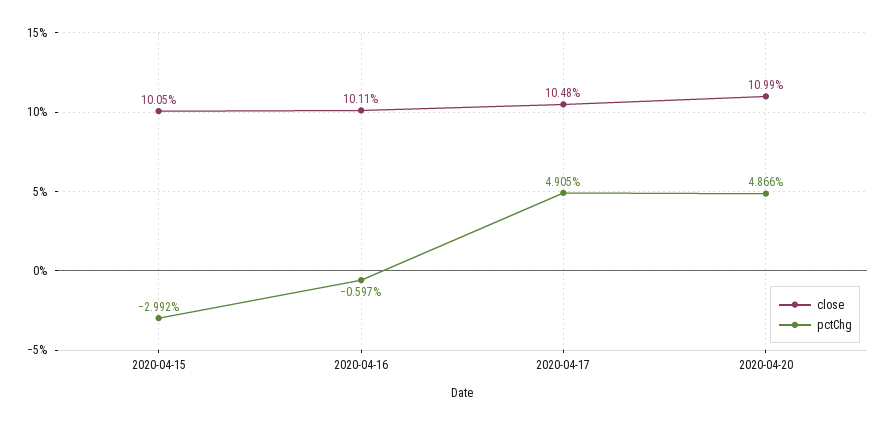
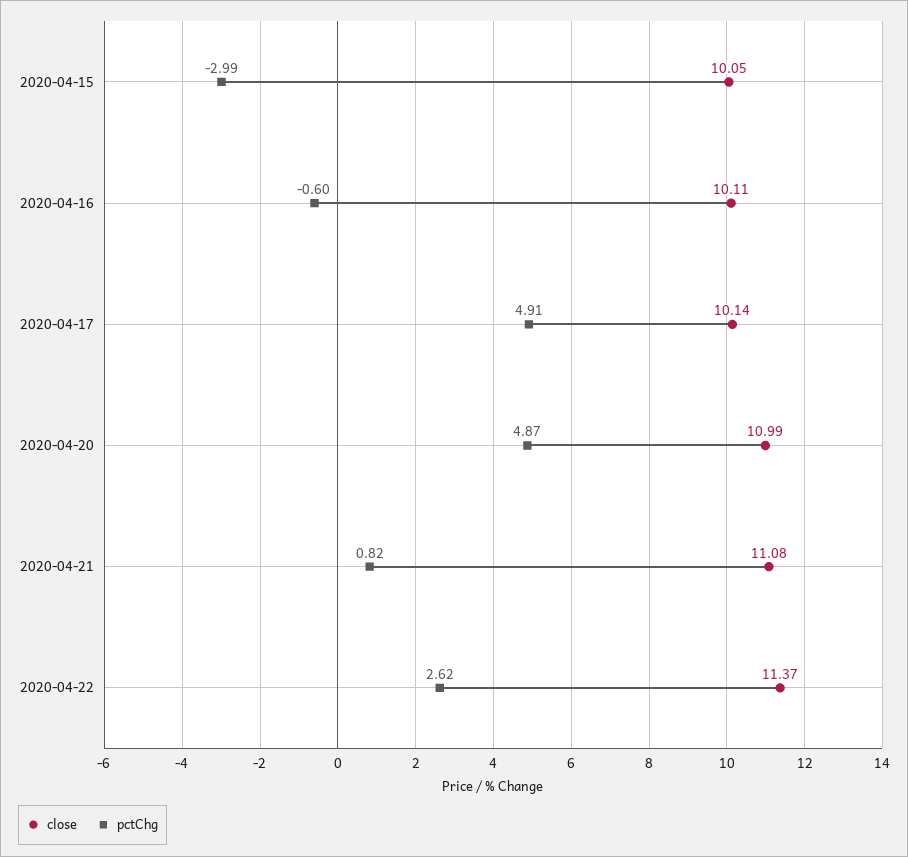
close, 2020-04-17: 10.48 -> 10.14
close, 2020-04-21: none -> 11.08
pctChg, 2020-04-21: none -> 0.82
close, 2020-04-22: none -> 11.37
pctChg, 2020-04-22: none -> 2.62

